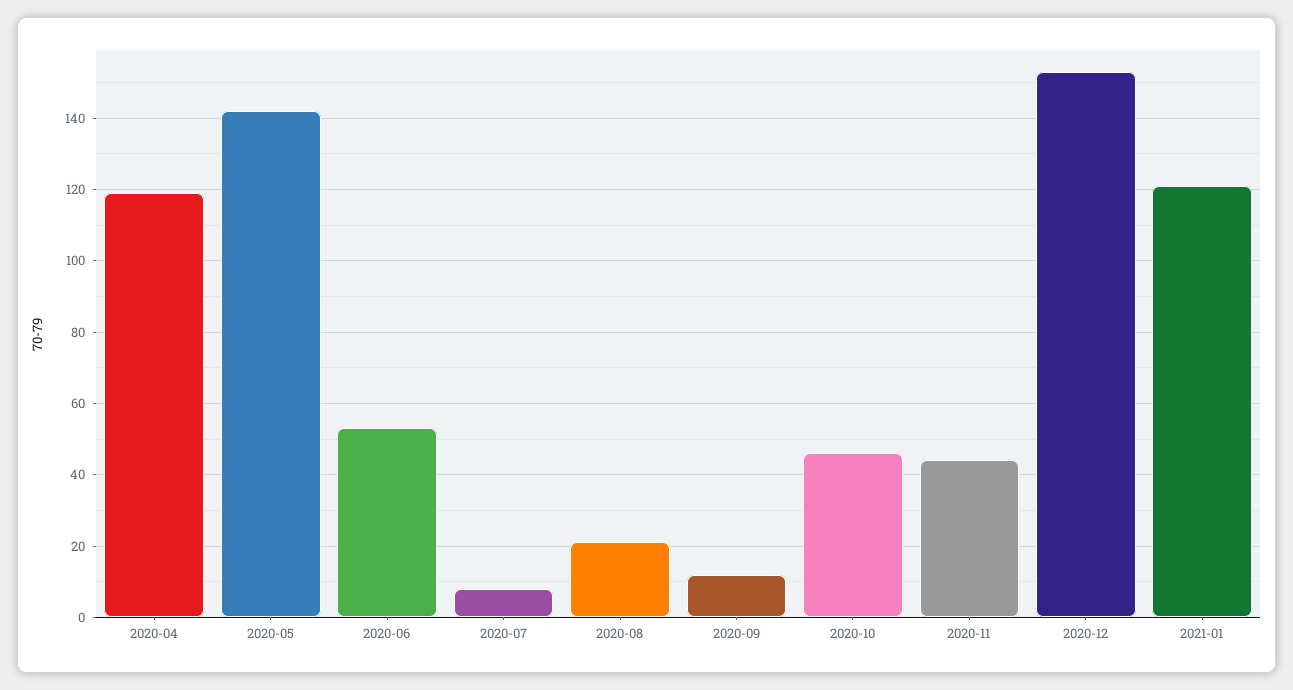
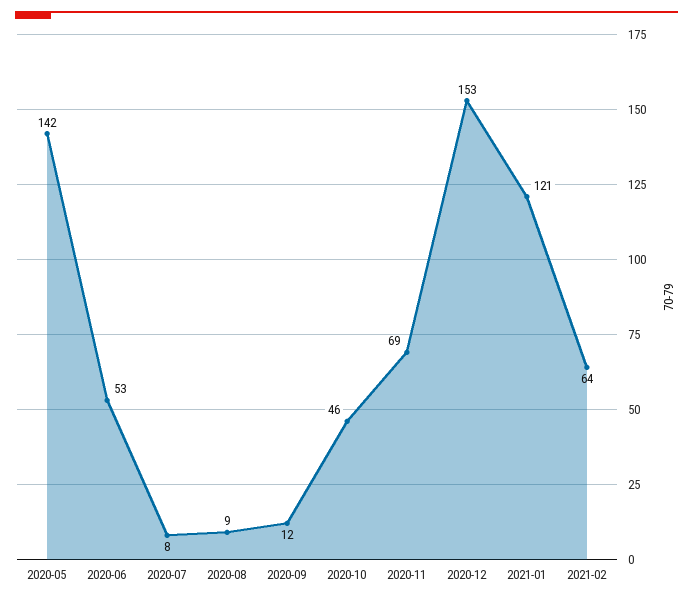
2020-04: 120 -> none
2020-08: 20 -> 9
2020-11: 45 -> 69
2021-02: none -> 64

